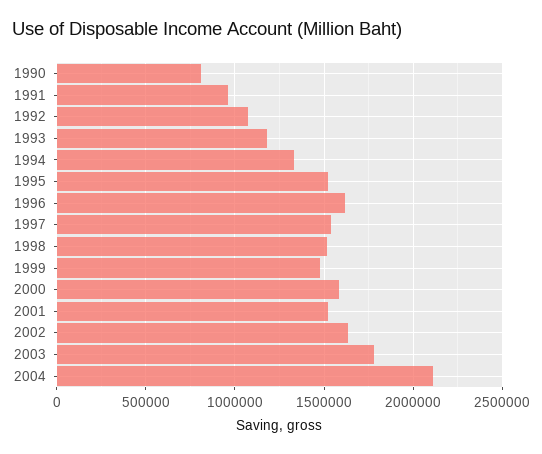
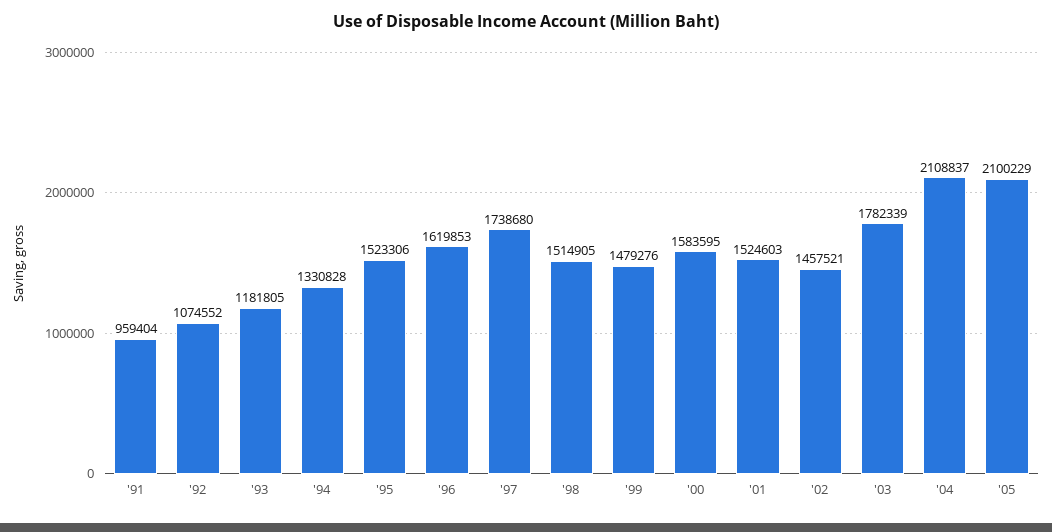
1990: 800000 -> none
1997: 1550000 -> 1738680
2002: 1650000 -> 1457521
'05: none -> 2100229

